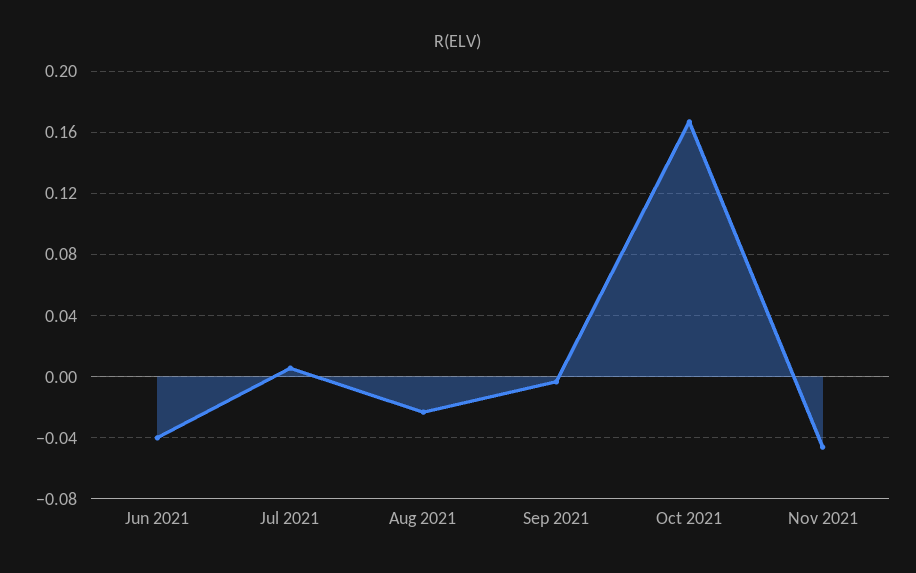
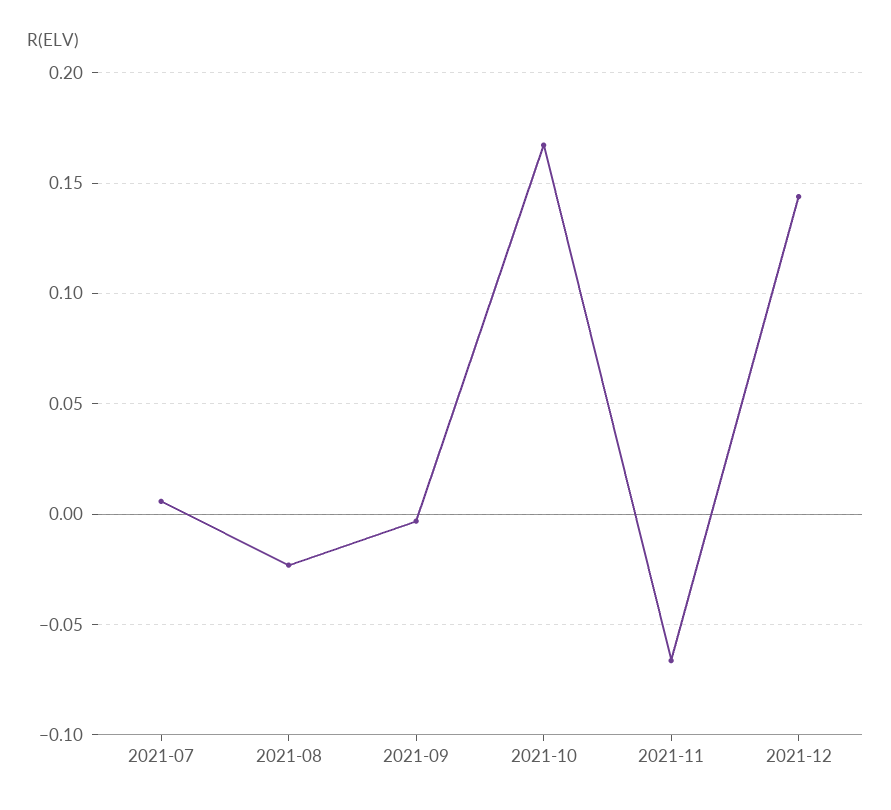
Jun 2021: -0.04 -> none
Nov 2021: -0.045 -> -0.065
2021-12: none -> 0.145

